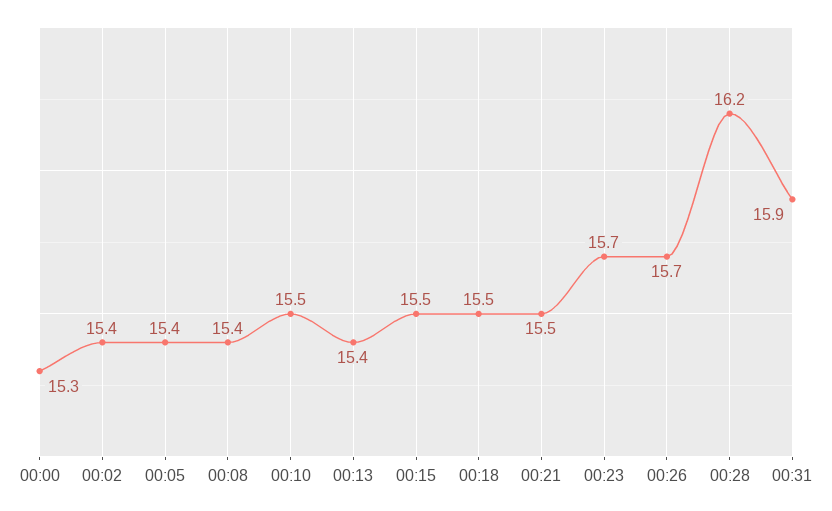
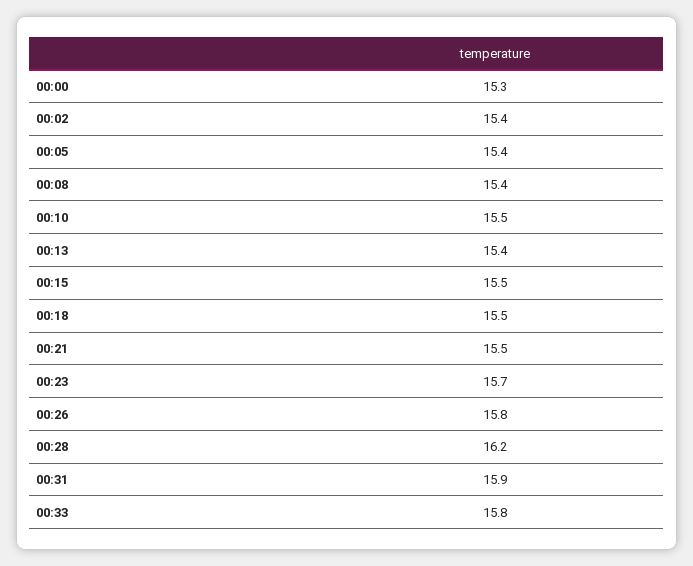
00:26: 15.7 -> 15.8
00:33: none -> 15.8

